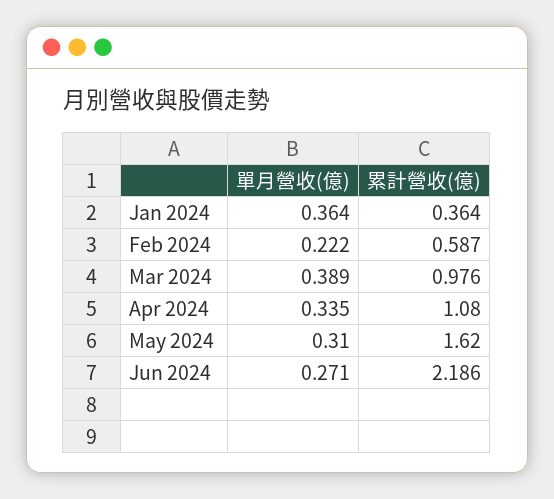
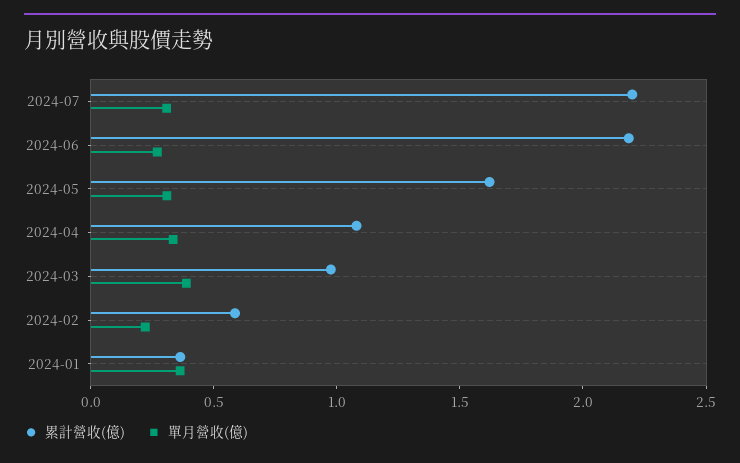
累計營收(億), 2024-07: none -> 2.2
單月營收(億), 2024-07: none -> 0.3

